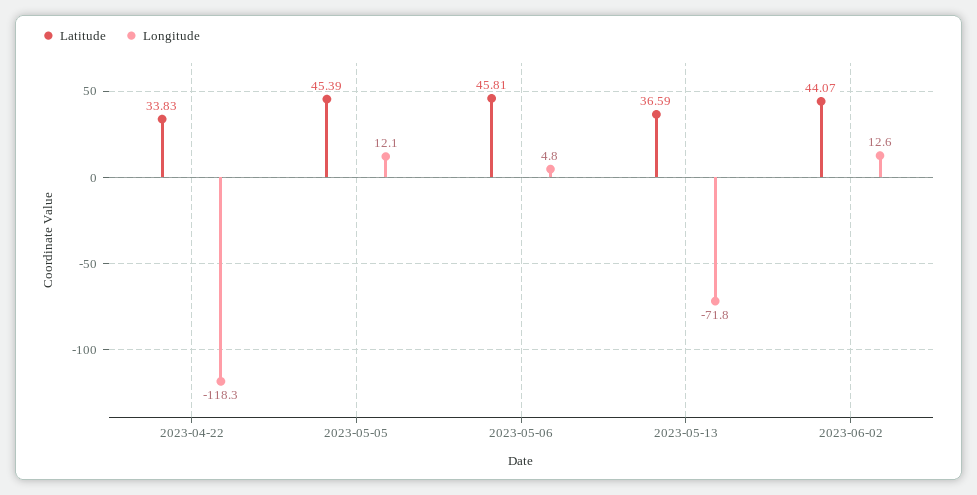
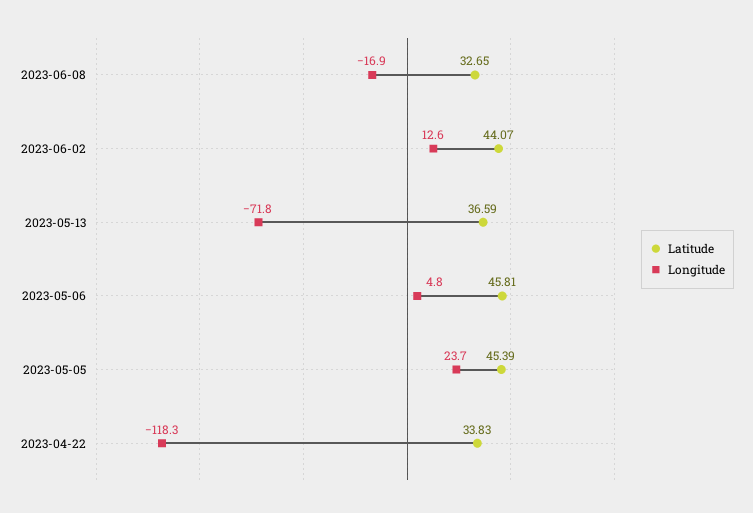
Longitude, 2023-05-05: 12.1 -> 23.7
Latitude, 2023-06-08: none -> 32.65
Longitude, 2023-06-08: none -> -16.9

